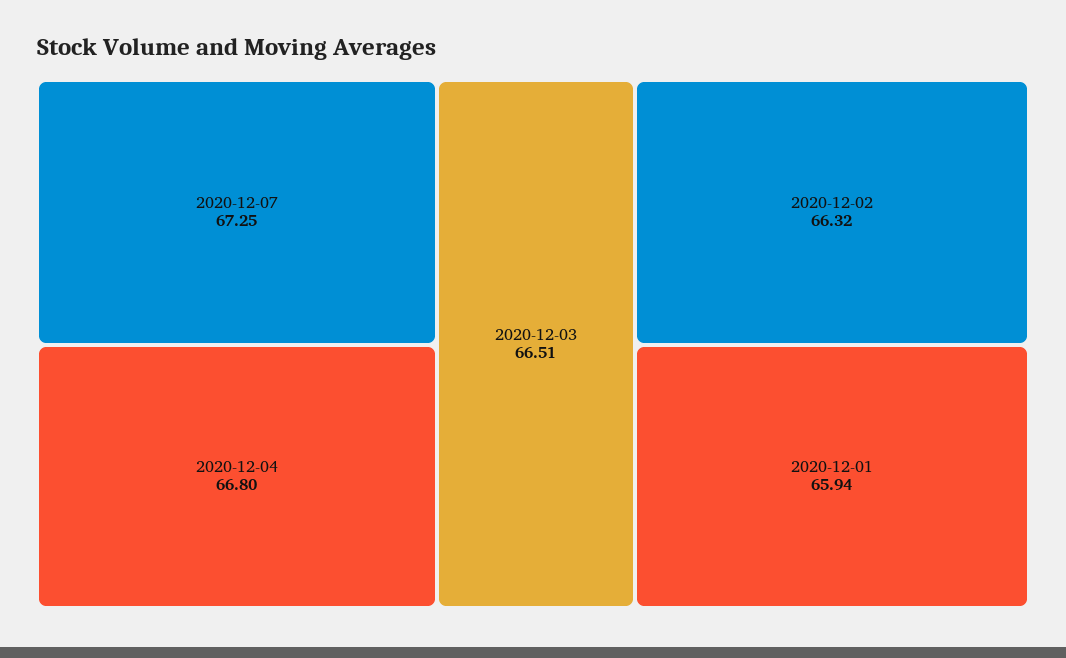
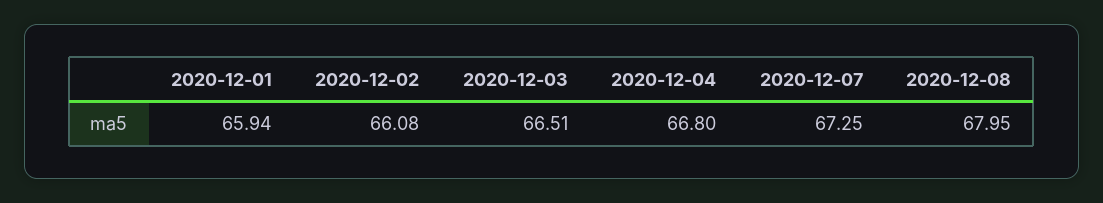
2020-12-02: 66.32 -> 66.08
2020-12-08: none -> 67.95

